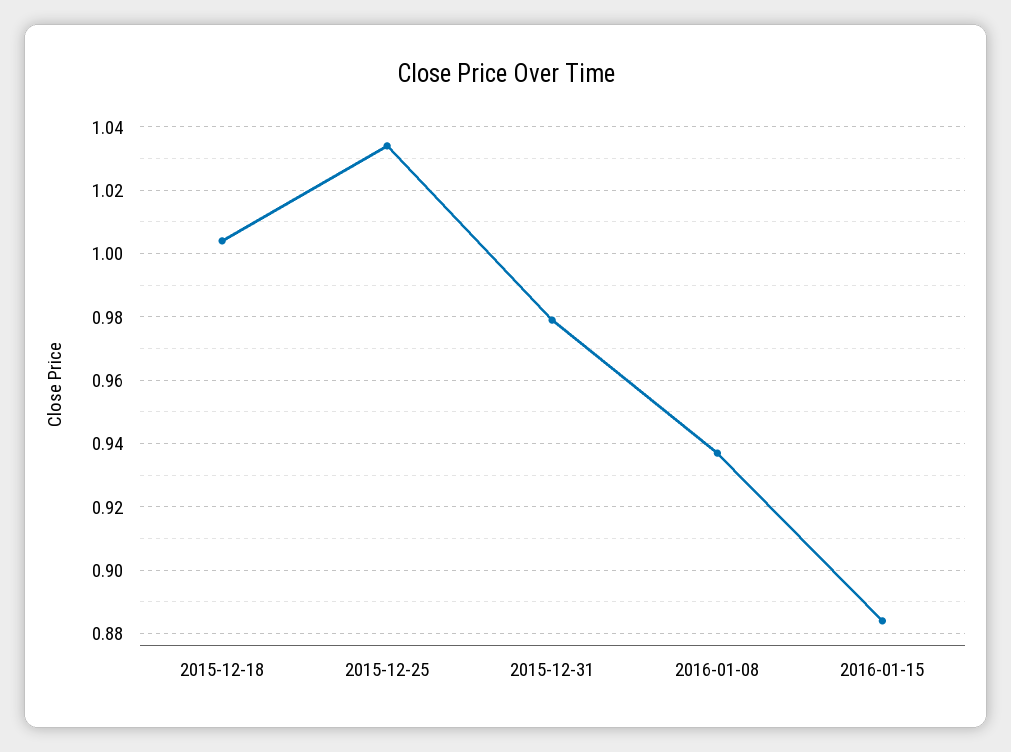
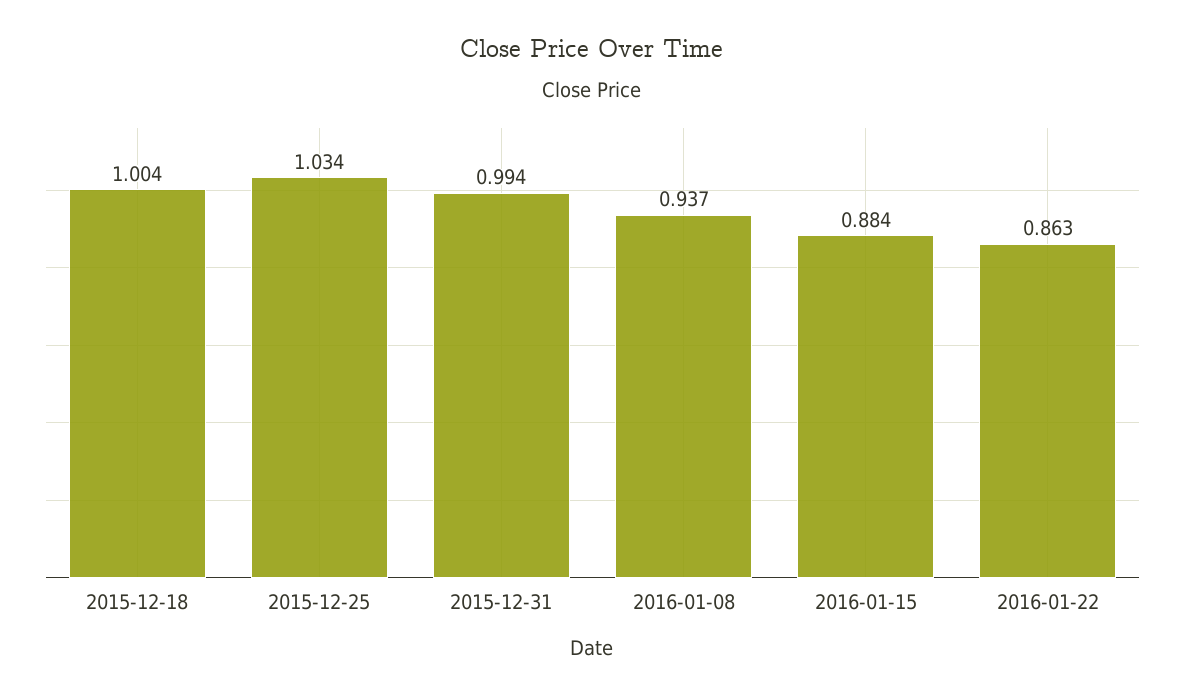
2015-12-31: 0.98 -> 0.994
2016-01-22: none -> 0.863

